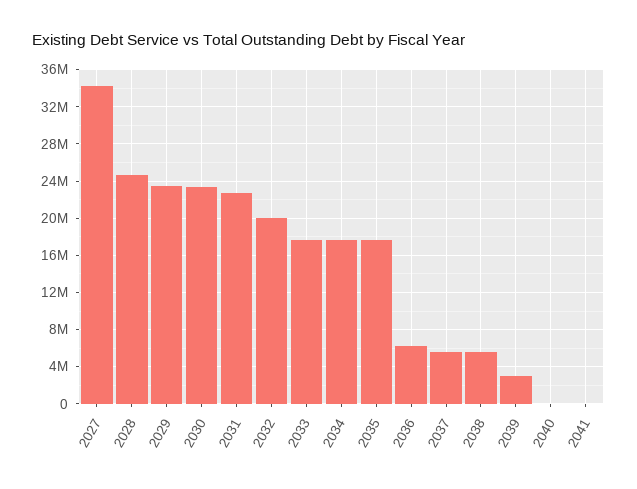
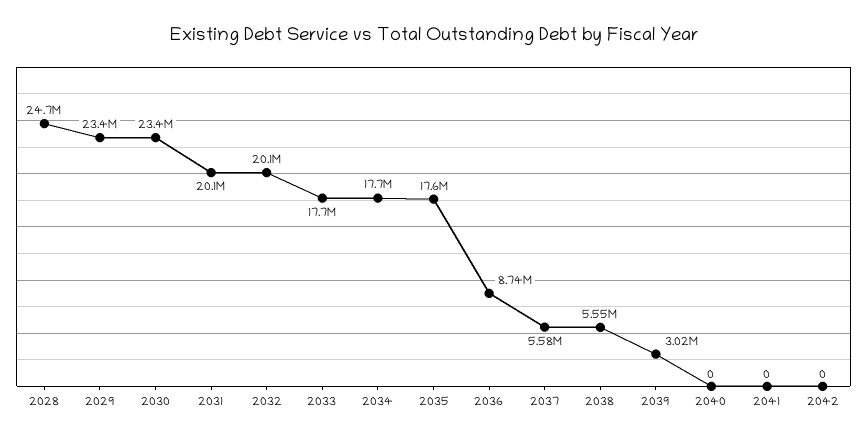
2027: 34000000 -> none
2031: 23000000 -> 20100000
2036: 6000000 -> 8740000
2042: none -> 0

